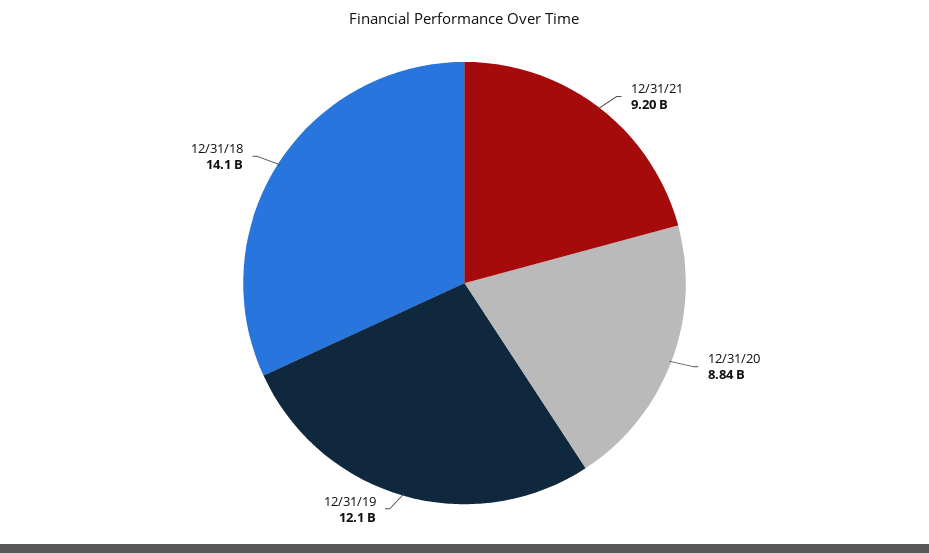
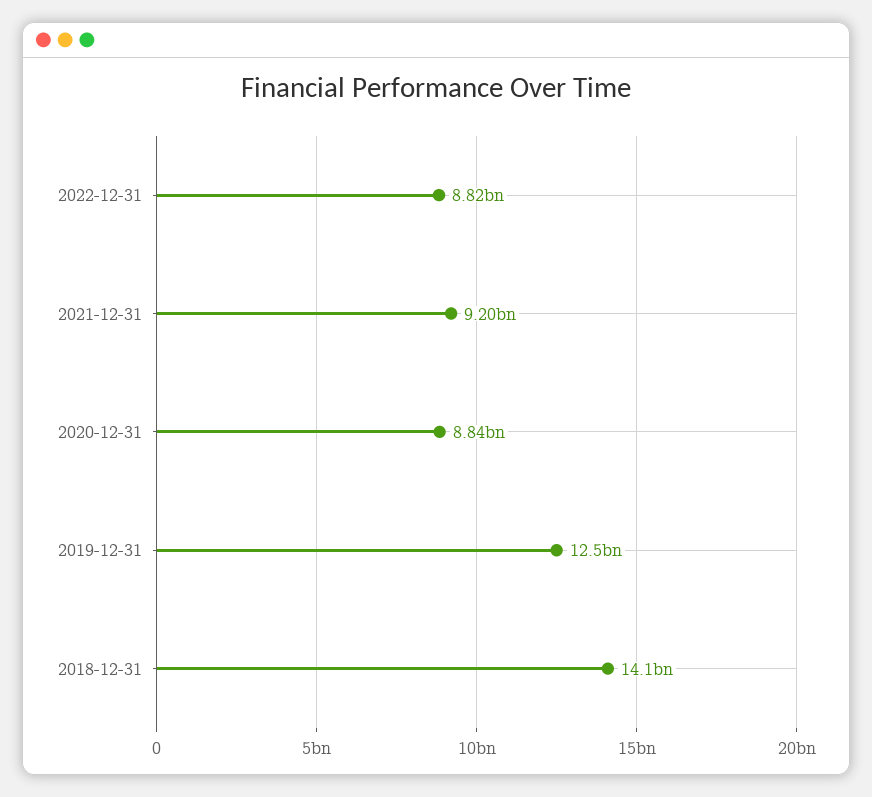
12/31/19: 12100000000 -> 12500000000
2022-12-31: none -> 8820000000

